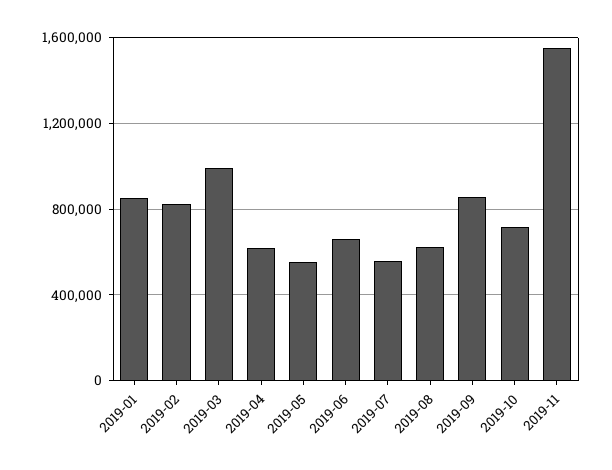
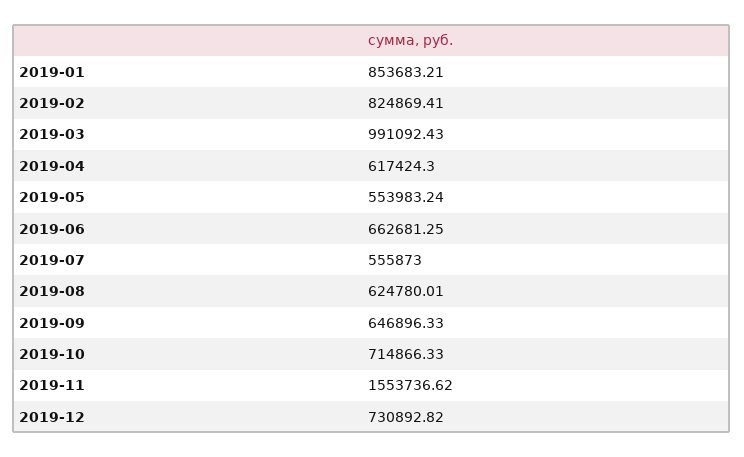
2019-09: 850000 -> 646896.33
2019-12: none -> 730892.82

